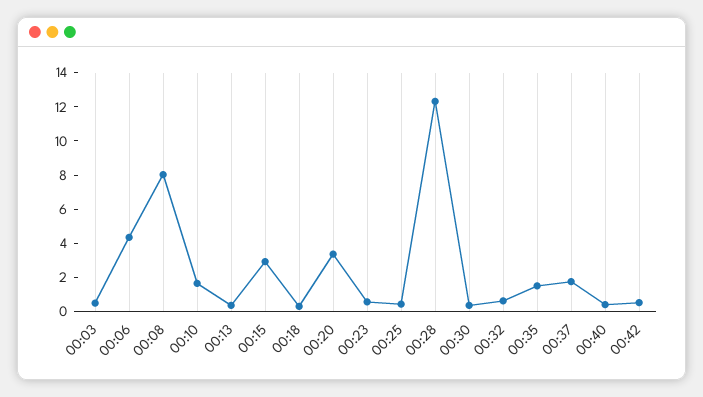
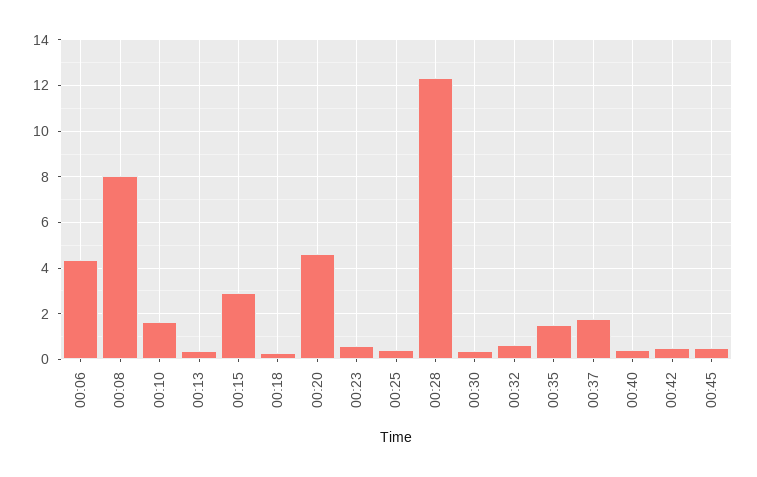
00:03: 0.5 -> none
00:20: 3.5 -> 4.5
00:45: none -> 0.5

